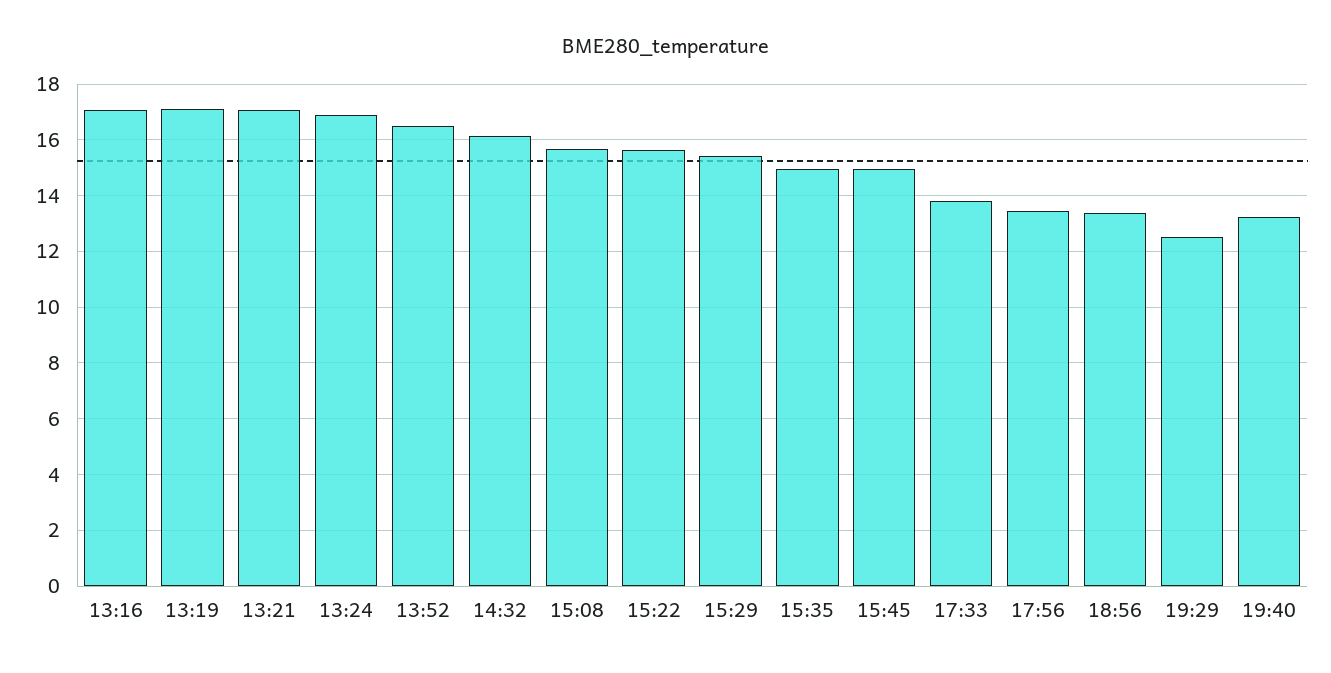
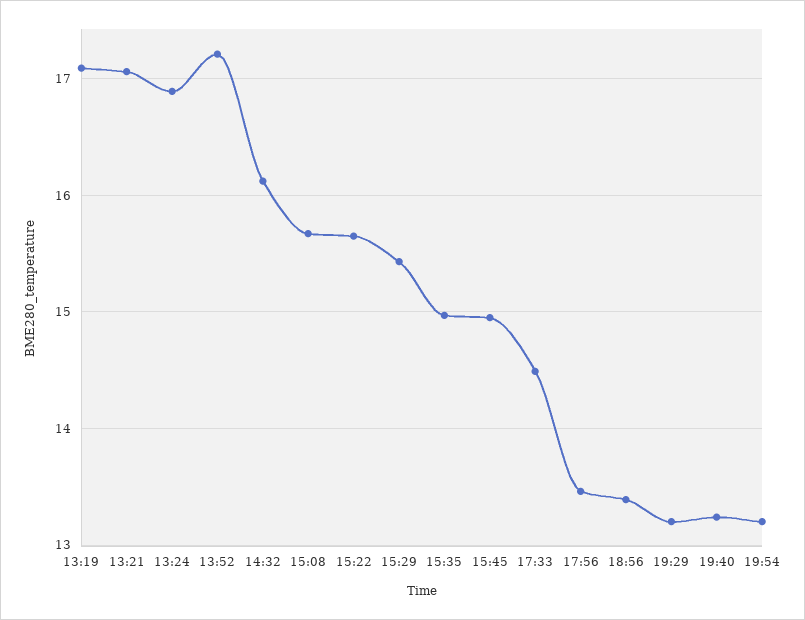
13:16: 17 -> none
13:52: 16.5 -> 17.2
17:33: 13.75 -> 14.5
19:29: 12.5 -> 13.2
19:54: none -> 13.2

